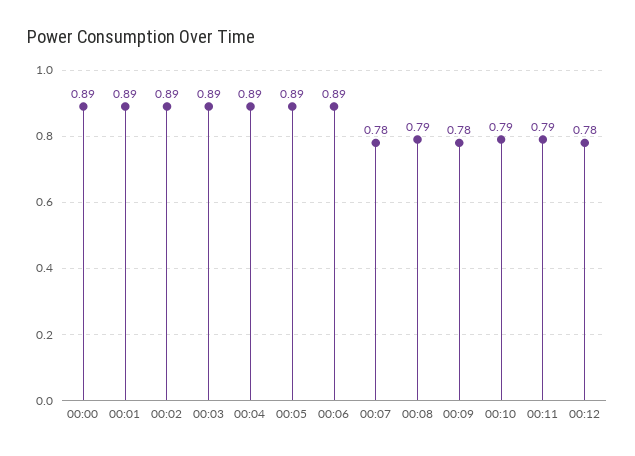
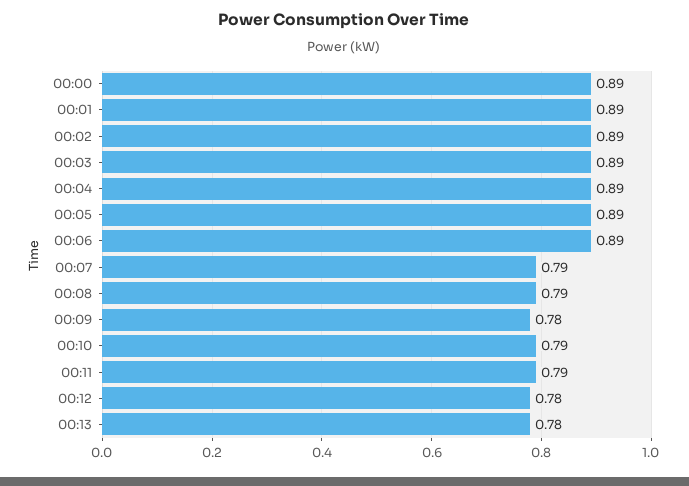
00:07: 0.78 -> 0.79
00:13: none -> 0.78

